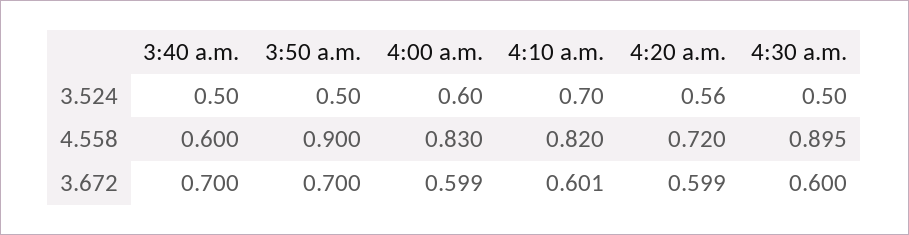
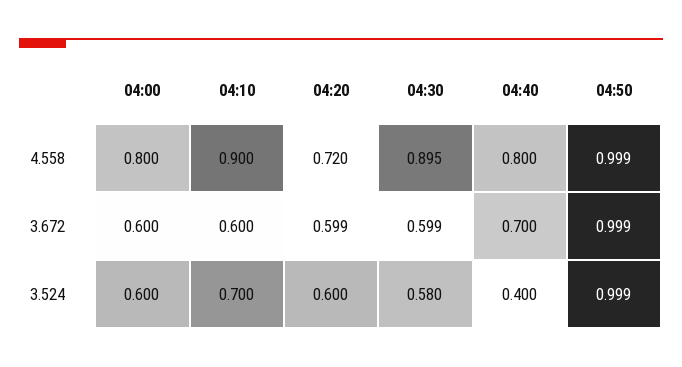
3:40 a.m., 3.524: 0.5 -> none
3:50 a.m., 3.524: 0.5 -> none
4:20 a.m., 3.524: 0.56 -> 0.6
4:30 a.m., 3.524: 0.5 -> 0.58
3:40 a.m., 4.558: 0.6 -> none
3:50 a.m., 4.558: 0.9 -> none
4:00 a.m., 4.558: 0.83 -> 0.8
4:10 a.m., 4.558: 0.82 -> 0.9
3:40 a.m., 3.672: 0.7 -> none
3:50 a.m., 3.672: 0.7 -> none
4:00 a.m., 3.672: 0.599 -> 0.6
4:10 a.m., 3.672: 0.601 -> 0.6
4:30 a.m., 3.672: 0.6 -> 0.599
04:40, 4.558: none -> 0.8
04:50, 4.558: none -> 0.999
04:40, 3.672: none -> 0.7
04:50, 3.672: none -> 0.999
04:40, 3.524: none -> 0.4
04:50, 3.524: none -> 0.999

